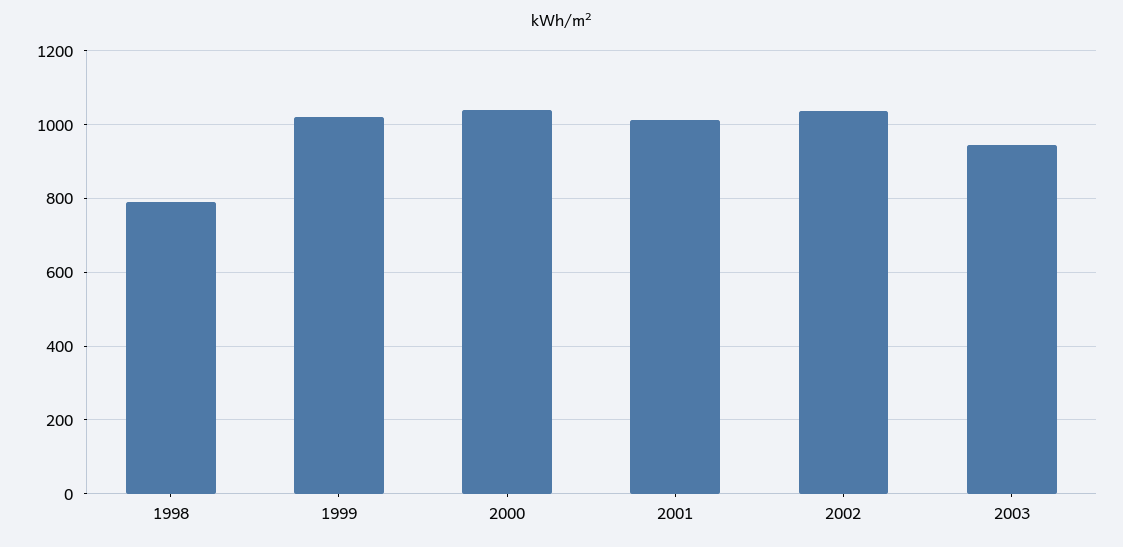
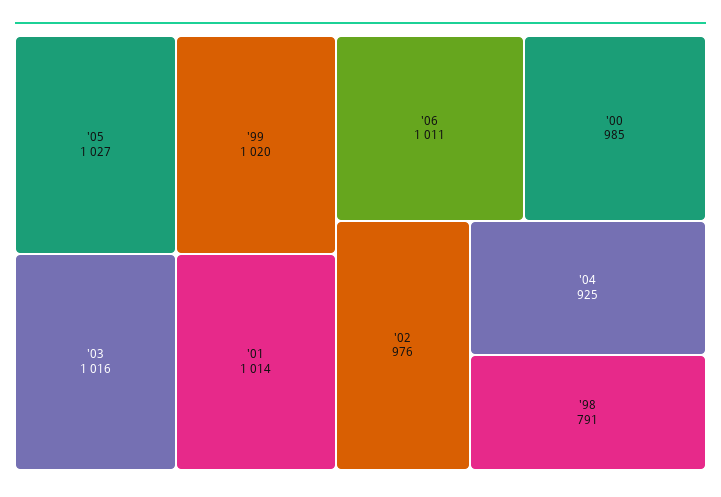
2000: 1040 -> 985
2002: 1040 -> 976
2003: 940 -> 1016
'05: none -> 1027
'06: none -> 1011
'04: none -> 925

